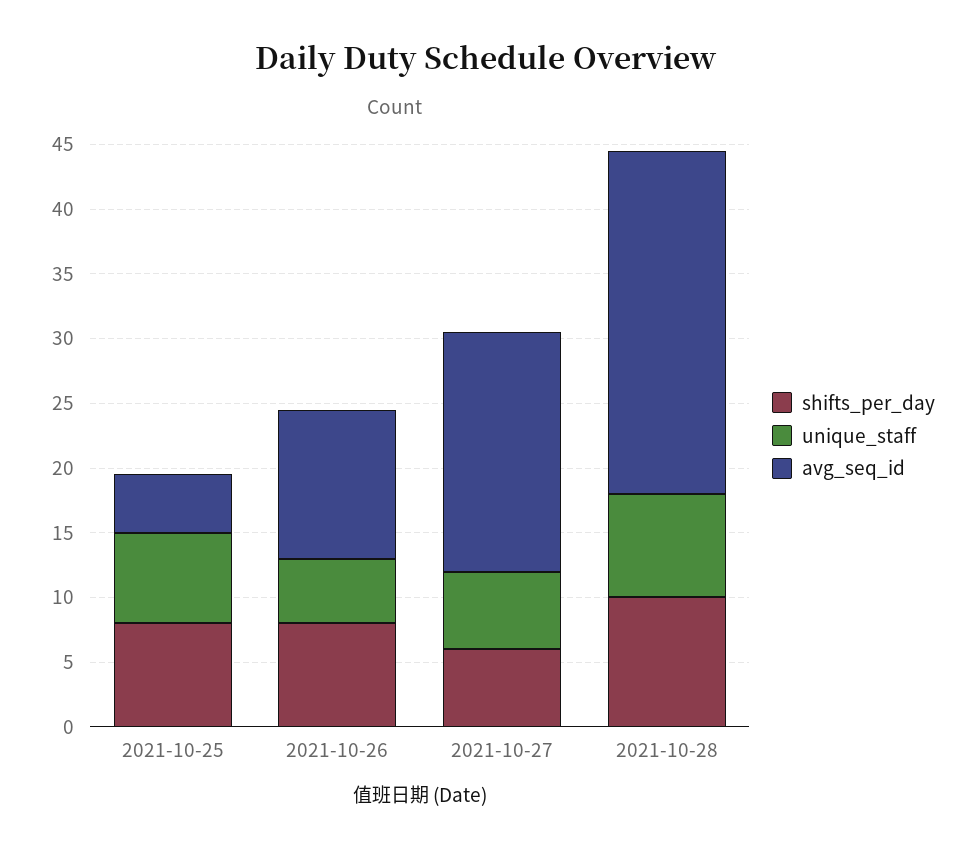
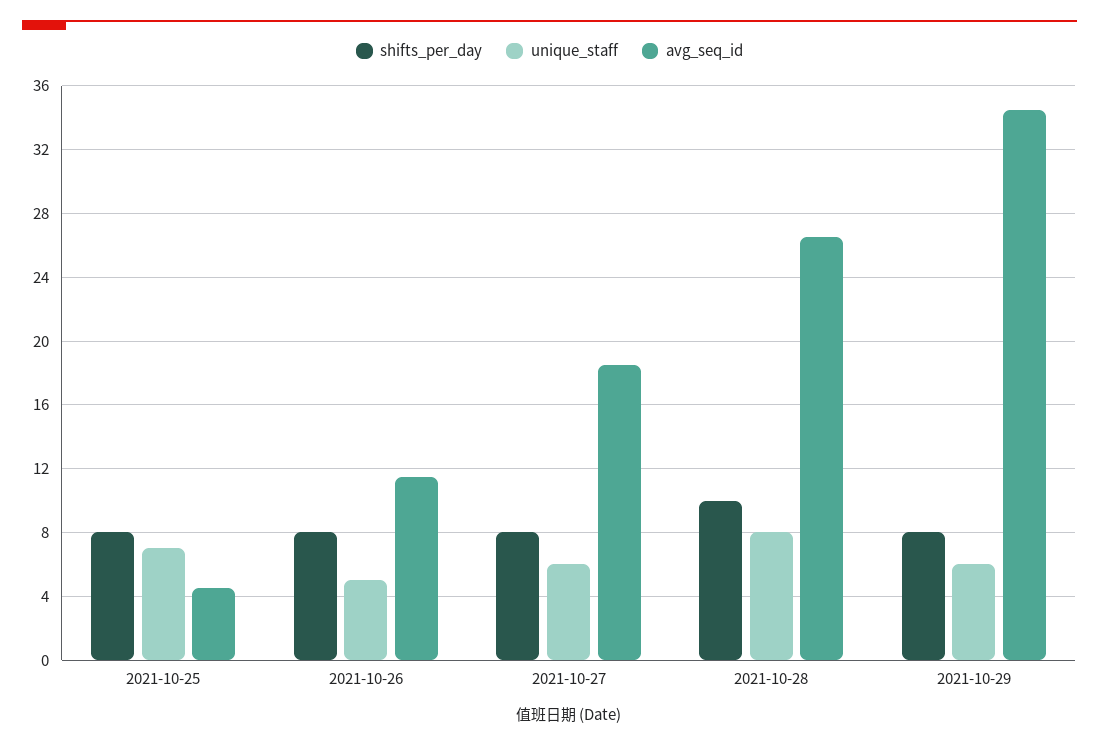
shifts_per_day, 2021-10-27: 6 -> 8
shifts_per_day, 2021-10-29: none -> 8
unique_staff, 2021-10-29: none -> 6
avg_seq_id, 2021-10-29: none -> 34.5

